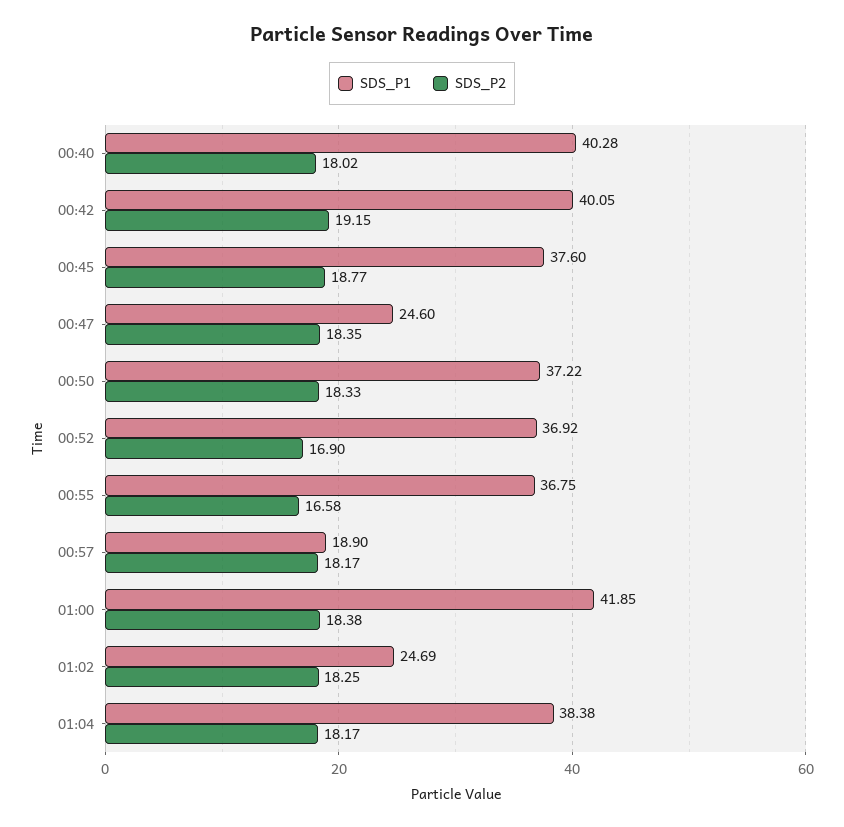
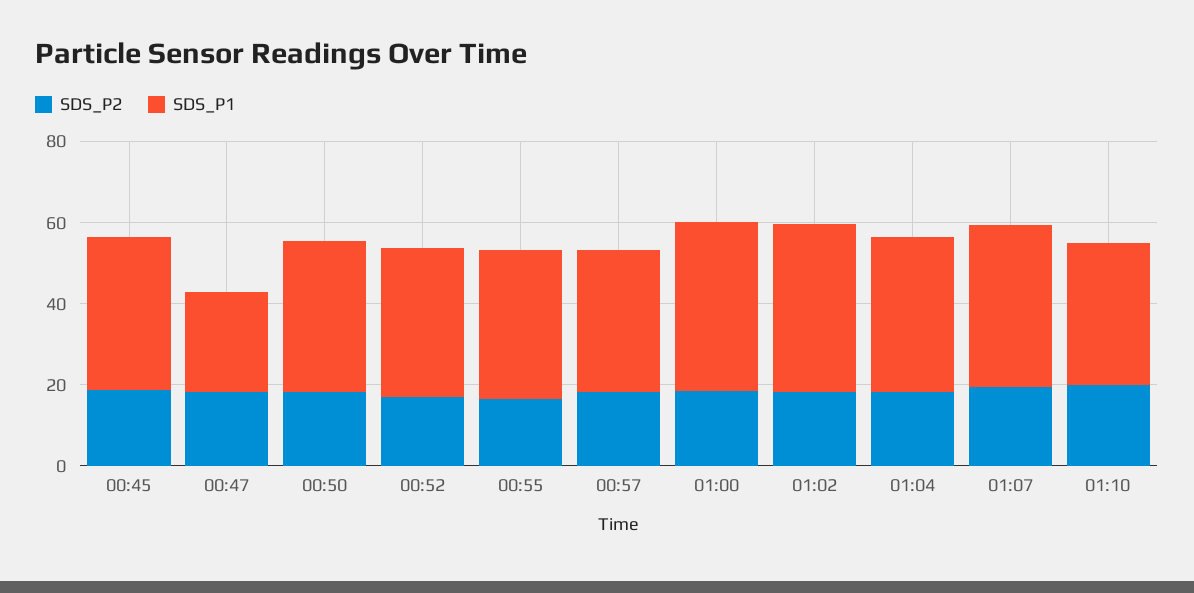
SDS_P1, 00:40: 40.28 -> none
SDS_P2, 00:40: 18.02 -> none
SDS_P1, 00:42: 40.05 -> none
SDS_P2, 00:42: 19.15 -> none
SDS_P1, 00:57: 18.9 -> 35
SDS_P1, 01:02: 24.69 -> 40
SDS_P2, 01:07: none -> 20
SDS_P1, 01:07: none -> 40
SDS_P2, 01:10: none -> 20
SDS_P1, 01:10: none -> 35

